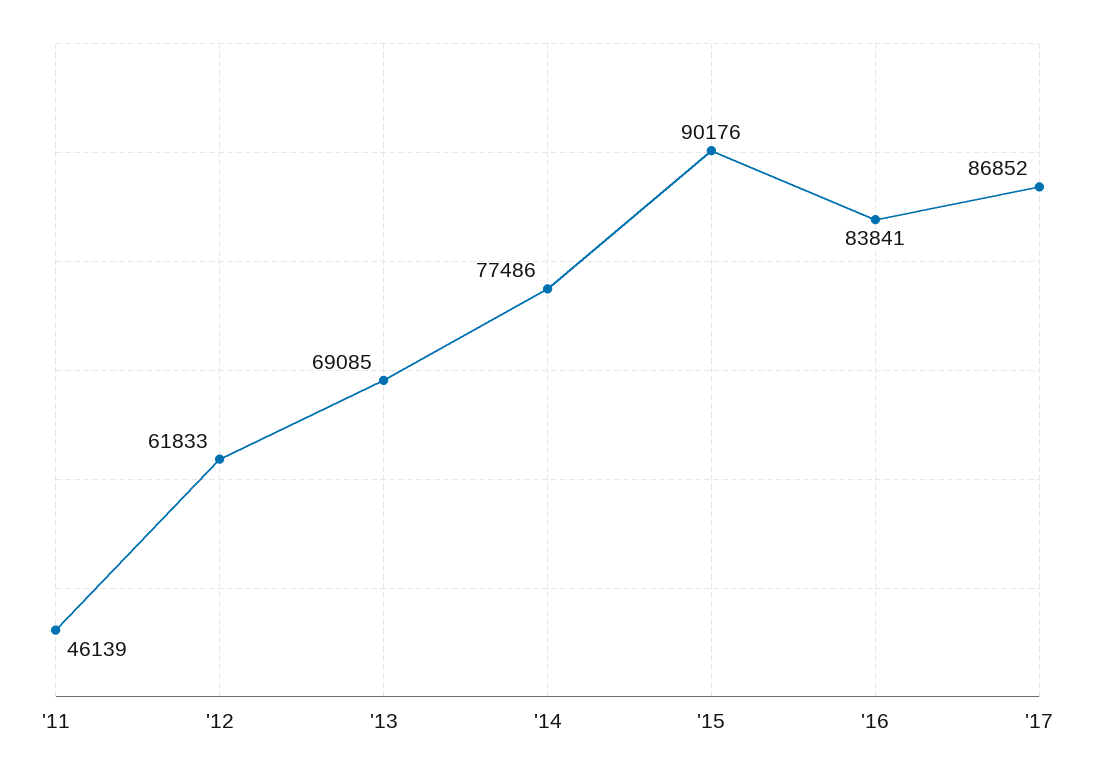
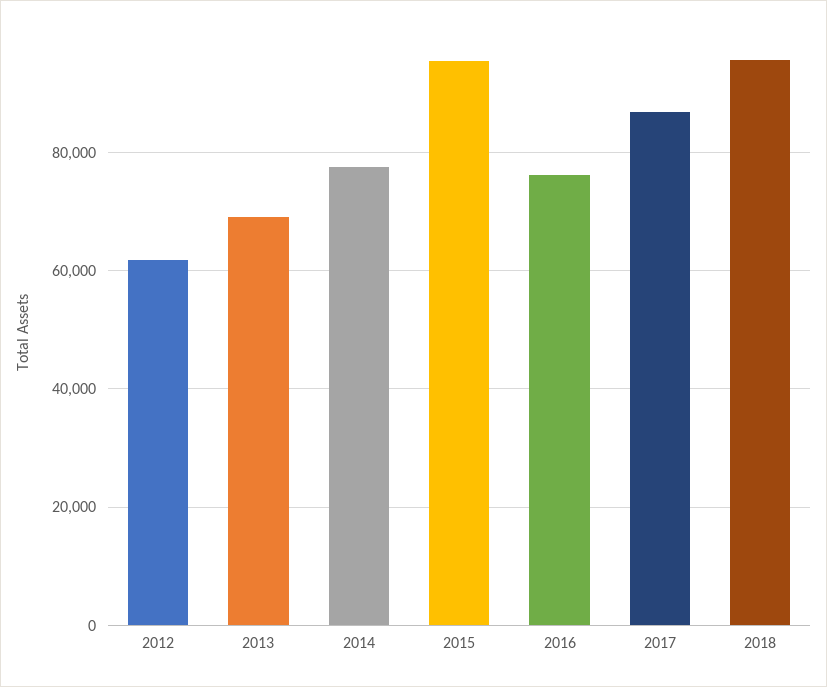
'11: 46139 -> none
'15: 90176 -> 96000
'16: 83841 -> 76000
2018: none -> 96000

